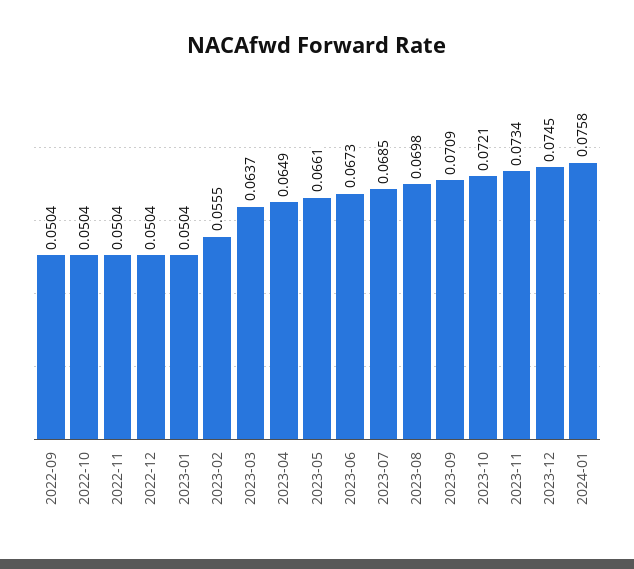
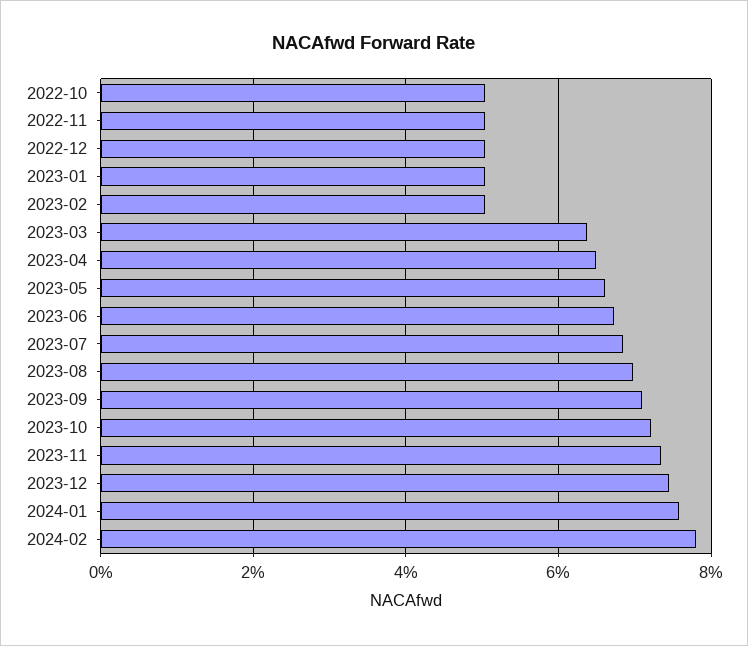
2022-09: 0.0504 -> none
2023-02: 0.0555 -> 0.05
2024-02: none -> 0.078

